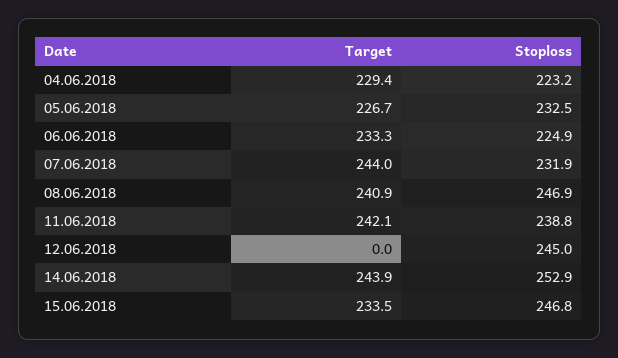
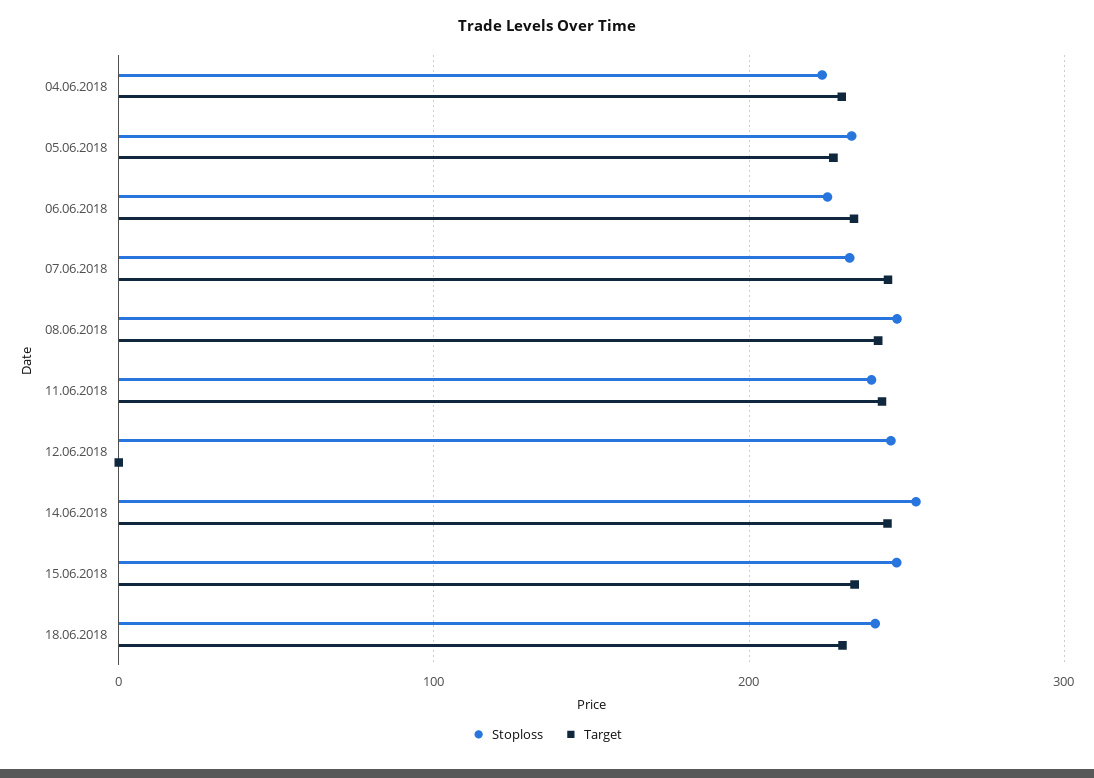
Stoploss, 18.06.2018: none -> 240
Target, 18.06.2018: none -> 230

